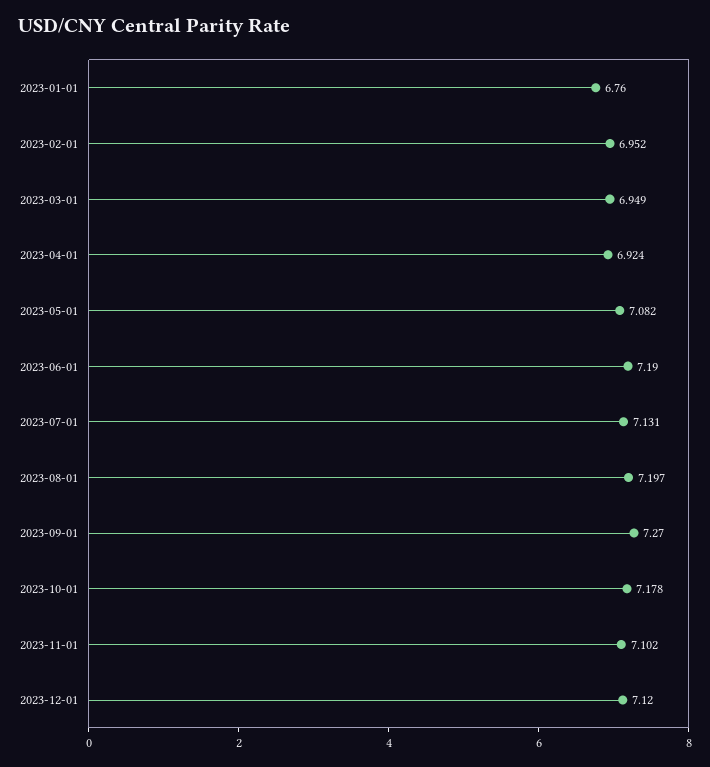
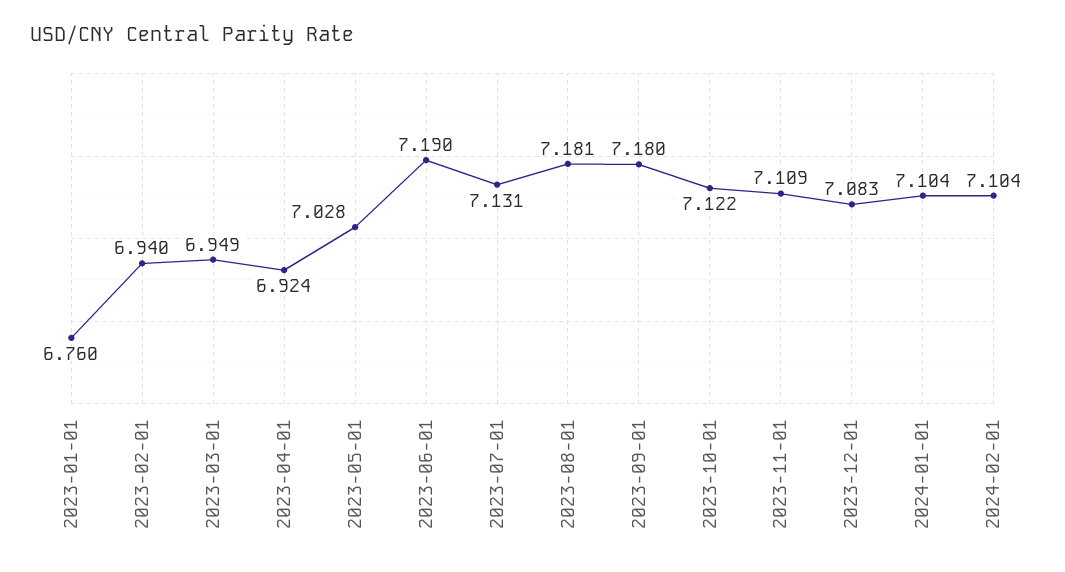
2023-02-01: 6.952 -> 6.94
2023-05-01: 7.082 -> 7.028
2023-08-01: 7.197 -> 7.181
2023-09-01: 7.27 -> 7.18
2023-10-01: 7.178 -> 7.122
2023-11-01: 7.102 -> 7.109
2023-12-01: 7.12 -> 7.083
2024-01-01: none -> 7.104
2024-02-01: none -> 7.104

